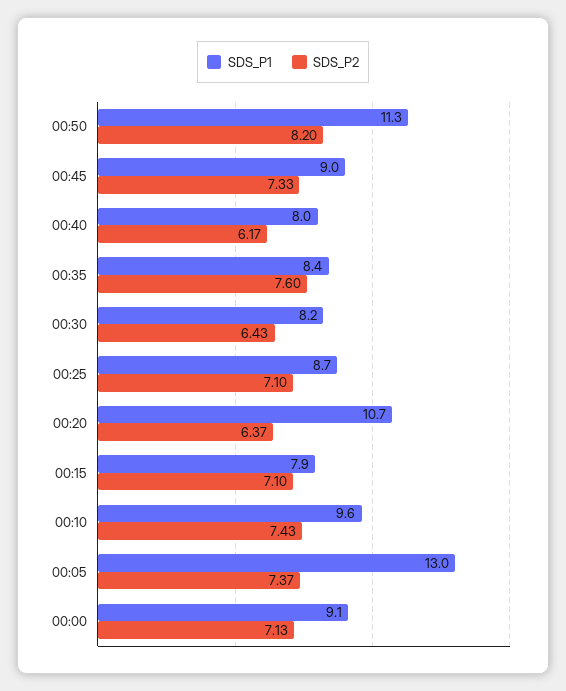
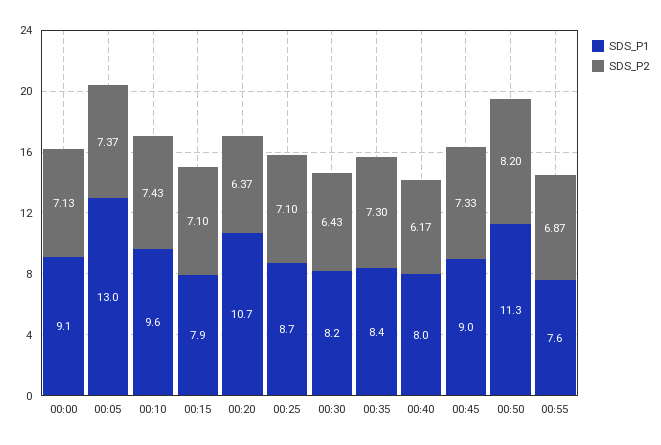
SDS_P2, 00:35: 7.6 -> 7.3
SDS_P1, 00:55: none -> 7.6
SDS_P2, 00:55: none -> 6.87

